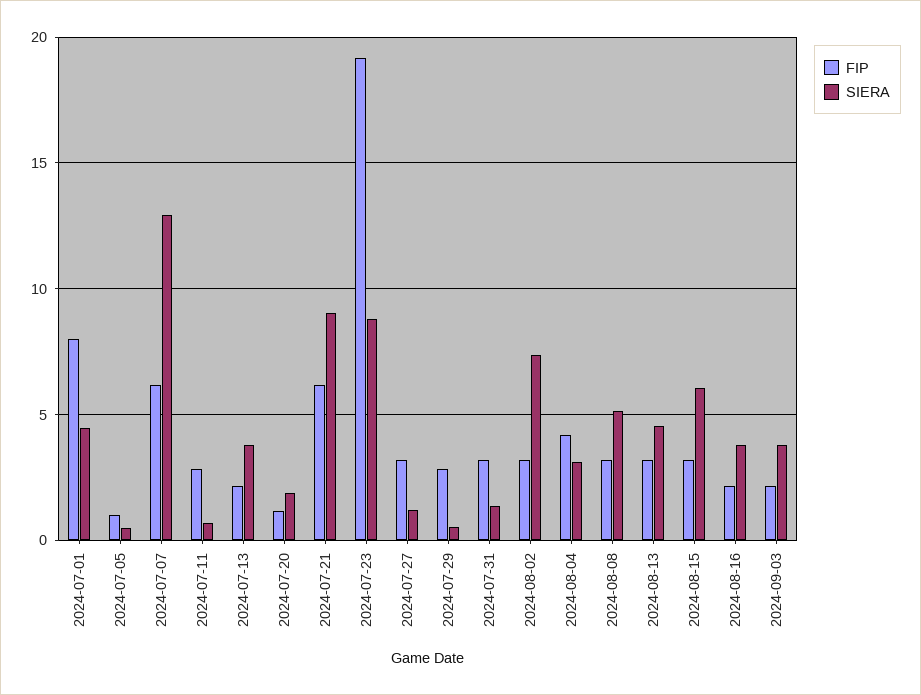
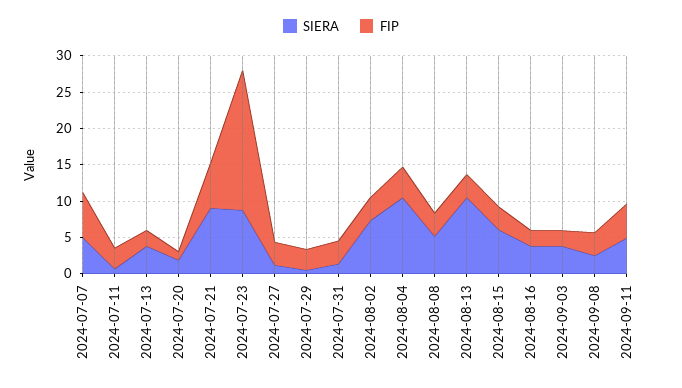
FIP, 2024-07-01: 8 -> none
SIERA, 2024-07-01: 4.5 -> none
FIP, 2024-07-05: 1 -> none
SIERA, 2024-07-05: 0.5 -> none
SIERA, 2024-07-07: 13 -> 5
SIERA, 2024-08-04: 3 -> 10
SIERA, 2024-08-13: 4.5 -> 10
SIERA, 2024-09-08: none -> 2.5
FIP, 2024-09-08: none -> 2.5
SIERA, 2024-09-11: none -> 5
FIP, 2024-09-11: none -> 5

